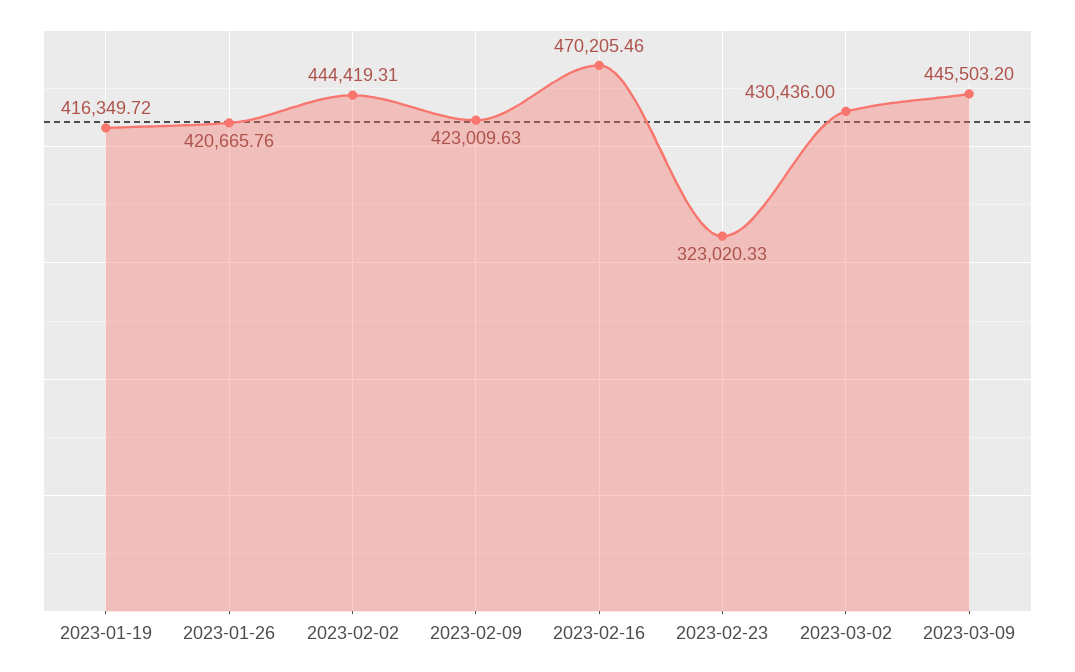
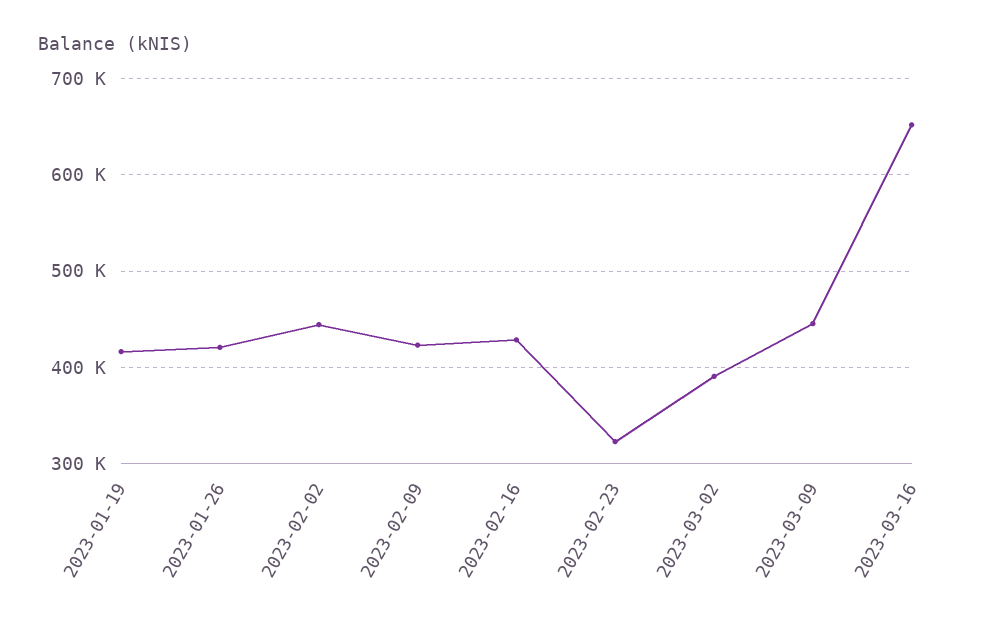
2023-02-16: 470205.46 -> 430000
2023-03-02: 430436 -> 390000
2023-03-16: none -> 650000

